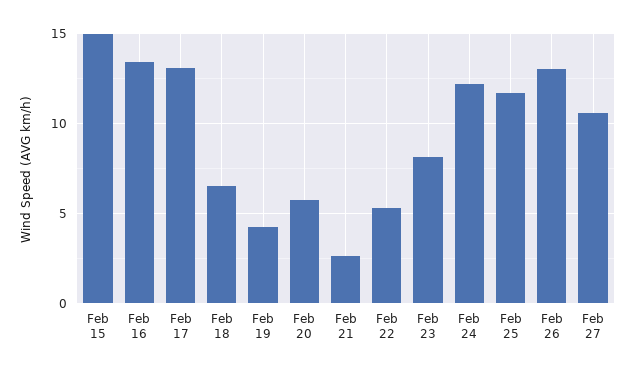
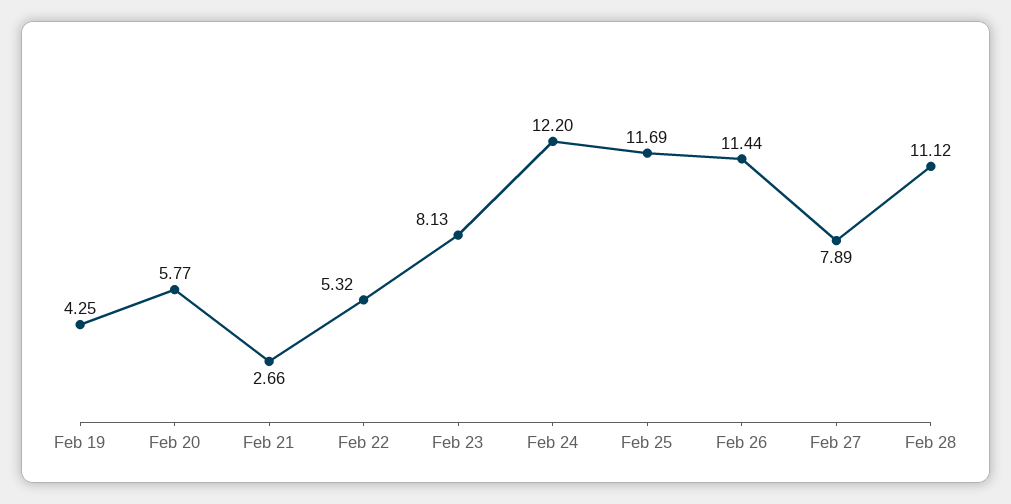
Feb 15: 15 -> none
Feb 16: 13.5 -> none
Feb 17: 13 -> none
Feb 18: 6.5 -> none
Feb 26: 13 -> 11.44
Feb 27: 10.5 -> 7.89
Feb 28: none -> 11.12

